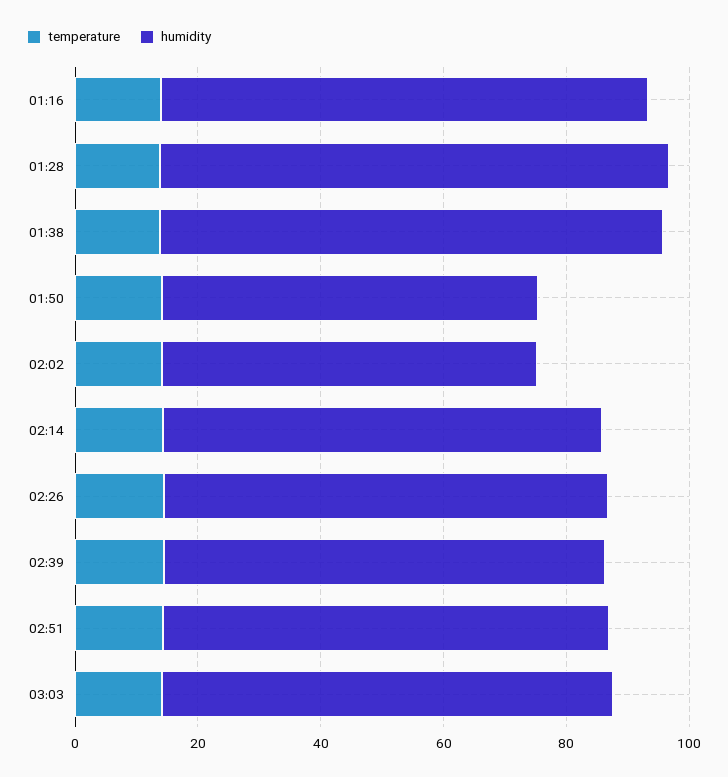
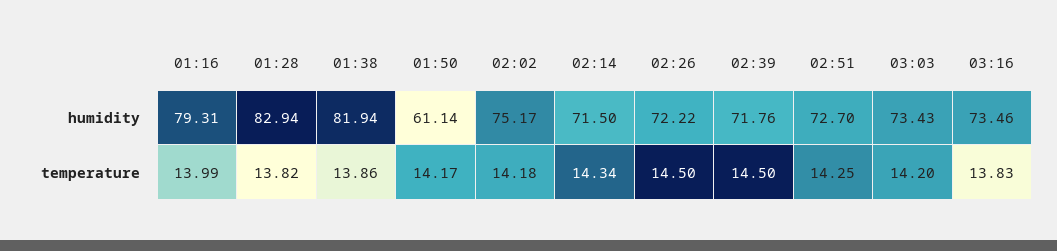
humidity, 02:02: 60 -> 75.17
humidity, 03:16: none -> 73.46
temperature, 03:16: none -> 13.83

